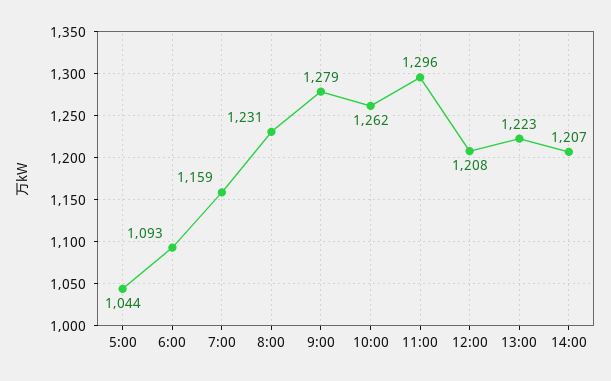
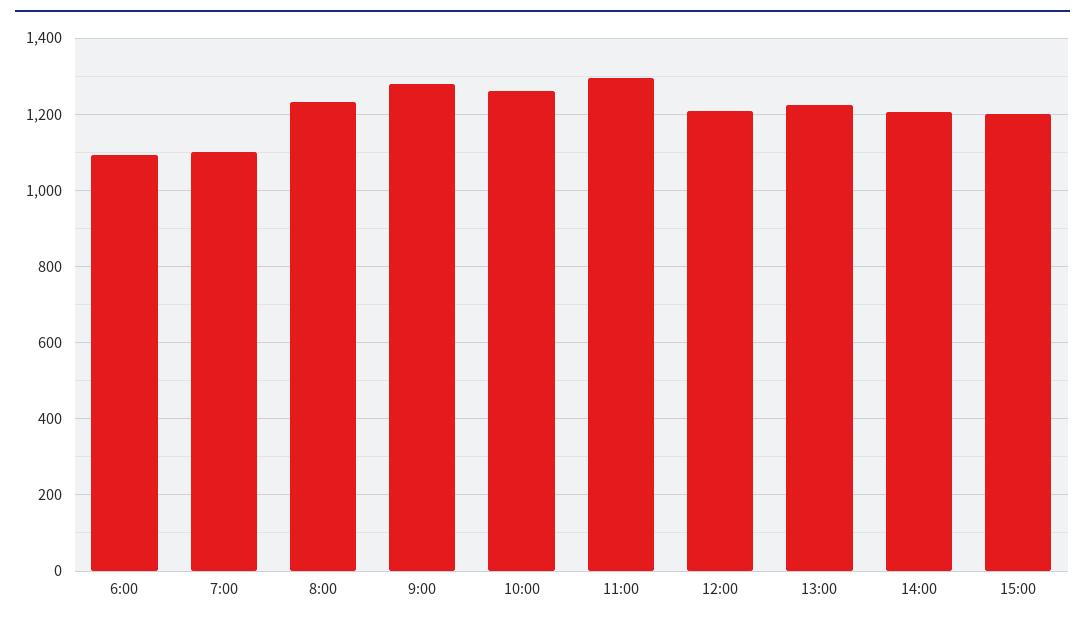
5:00: 1044 -> none
7:00: 1159 -> 1100
15:00: none -> 1200

